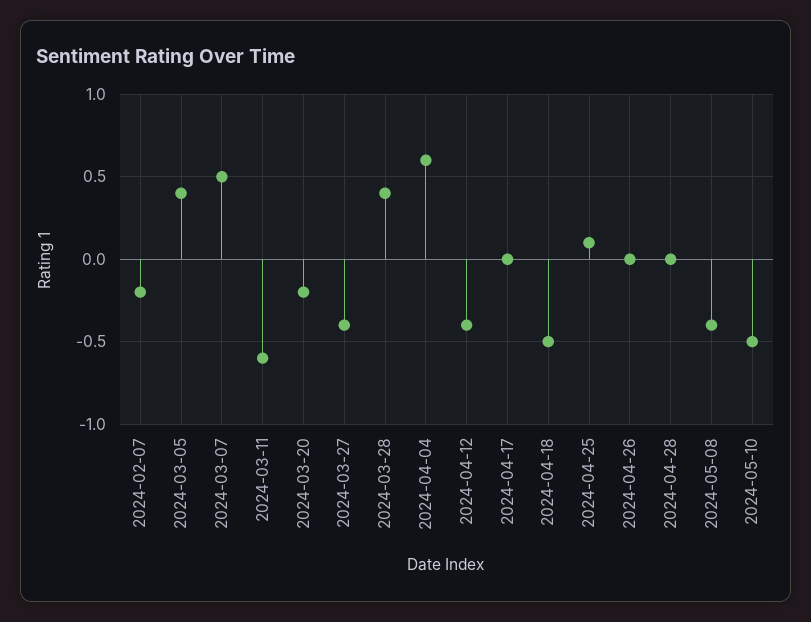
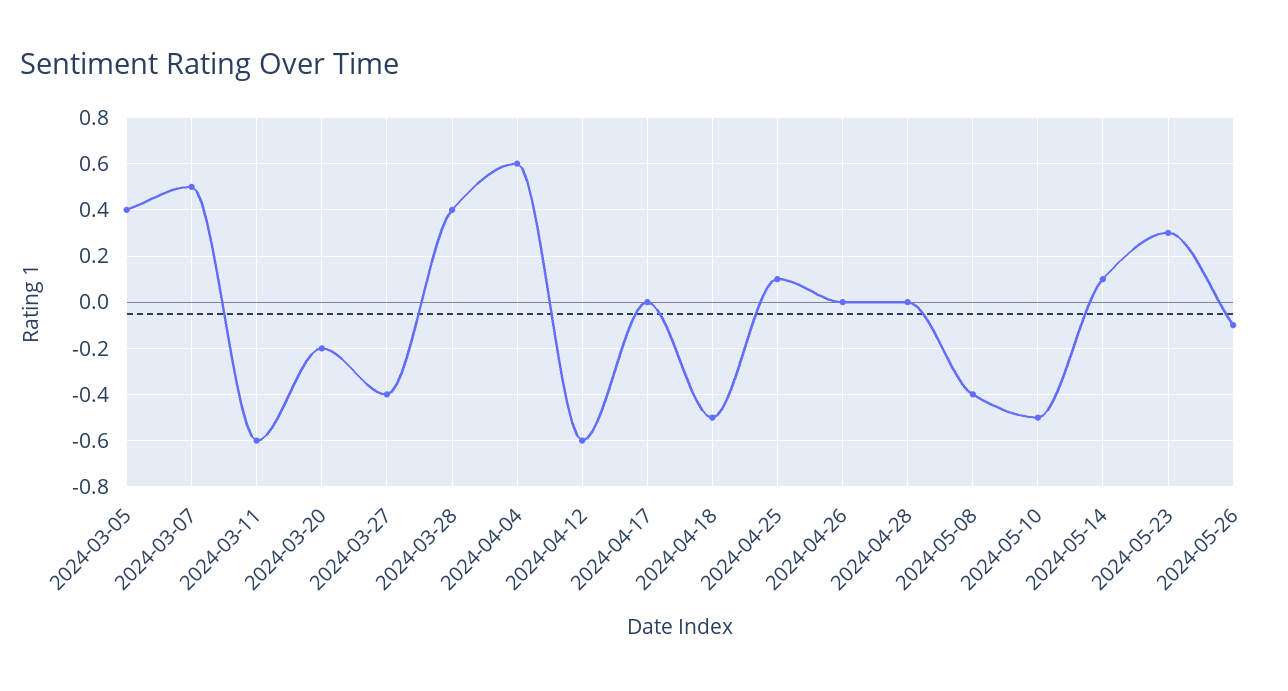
2024-02-07: -0.2 -> none
2024-04-12: -0.4 -> -0.6
2024-05-14: none -> 0.1
2024-05-23: none -> 0.3
2024-05-26: none -> -0.1

